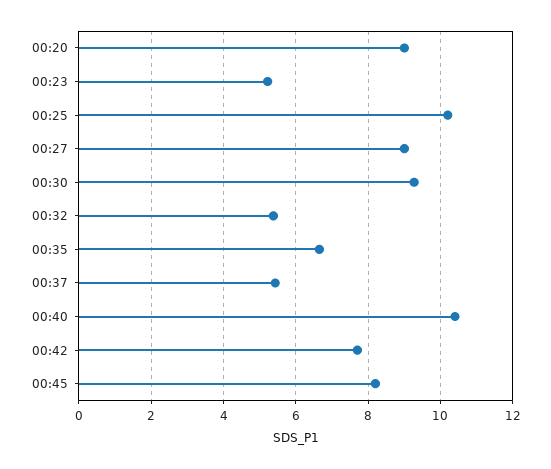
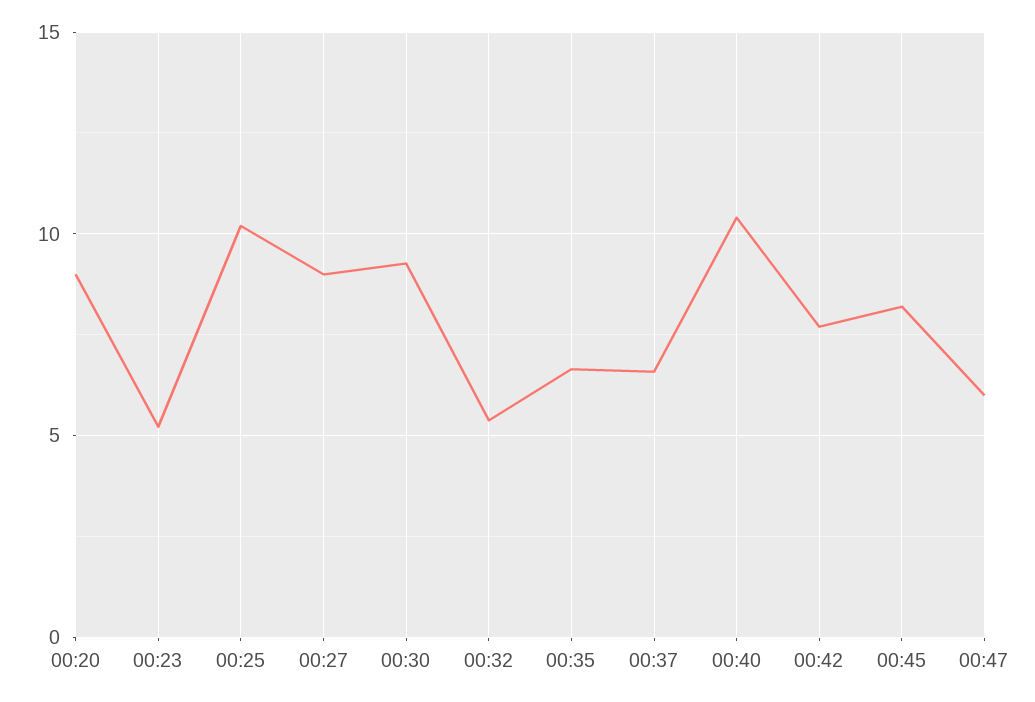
00:37: 5.4 -> 6.5
00:47: none -> 6

